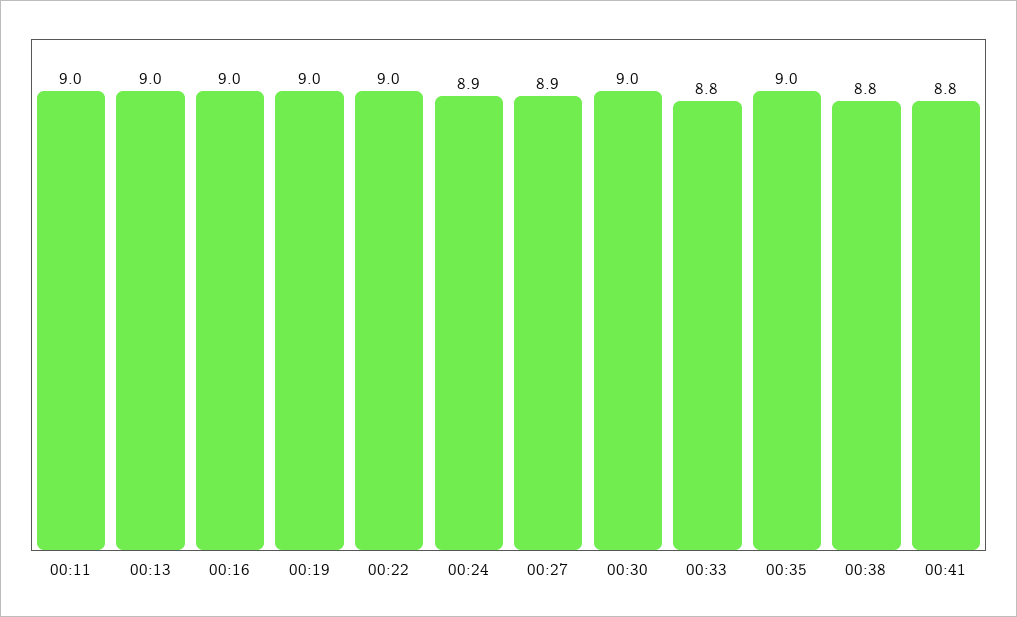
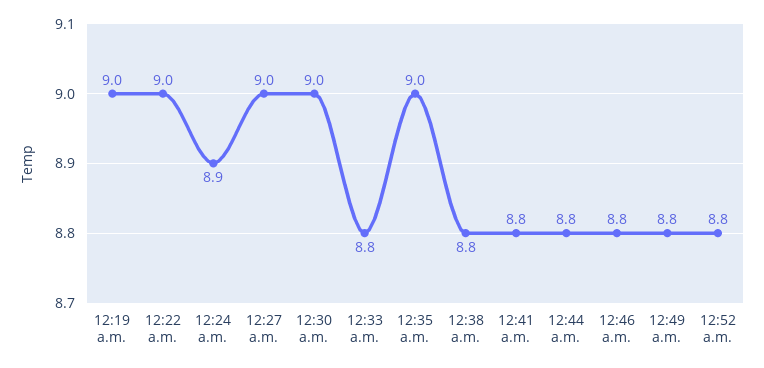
00:11: 9 -> none
00:13: 9 -> none
00:16: 9 -> none
00:27: 8.9 -> 9
12:44 a.m.: none -> 8.8
12:46 a.m.: none -> 8.8
12:49 a.m.: none -> 8.8
12:52 a.m.: none -> 8.8

